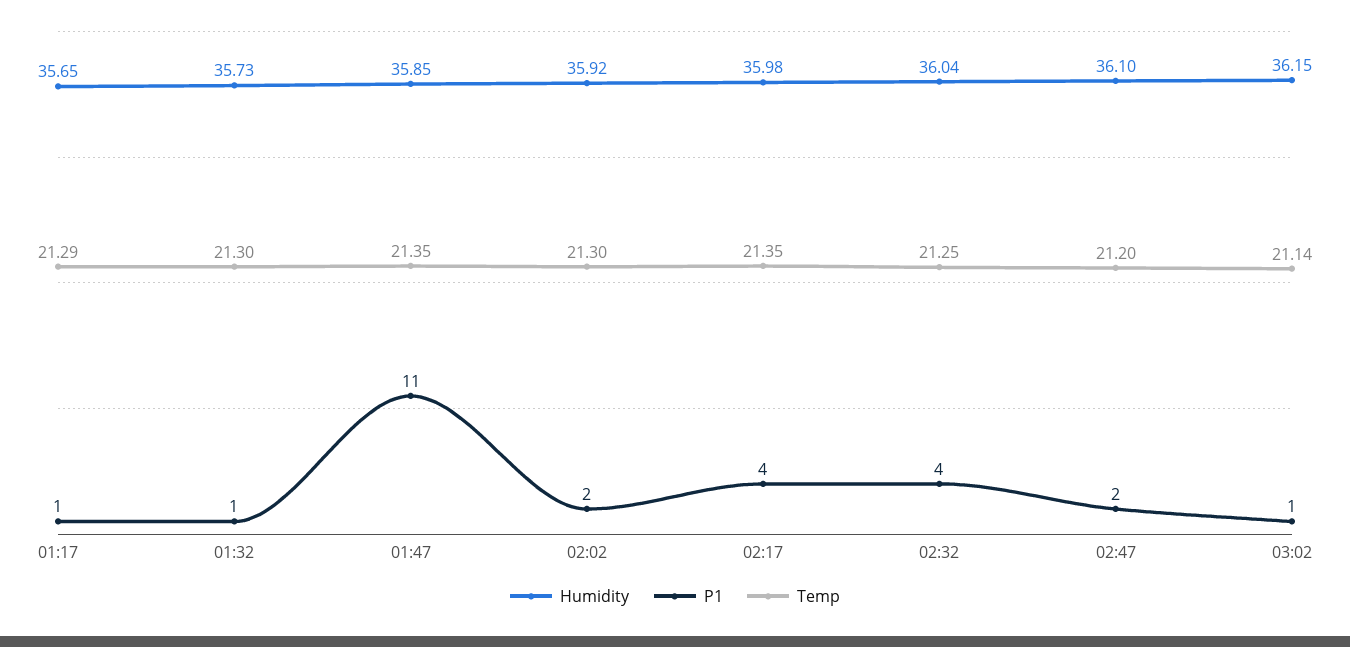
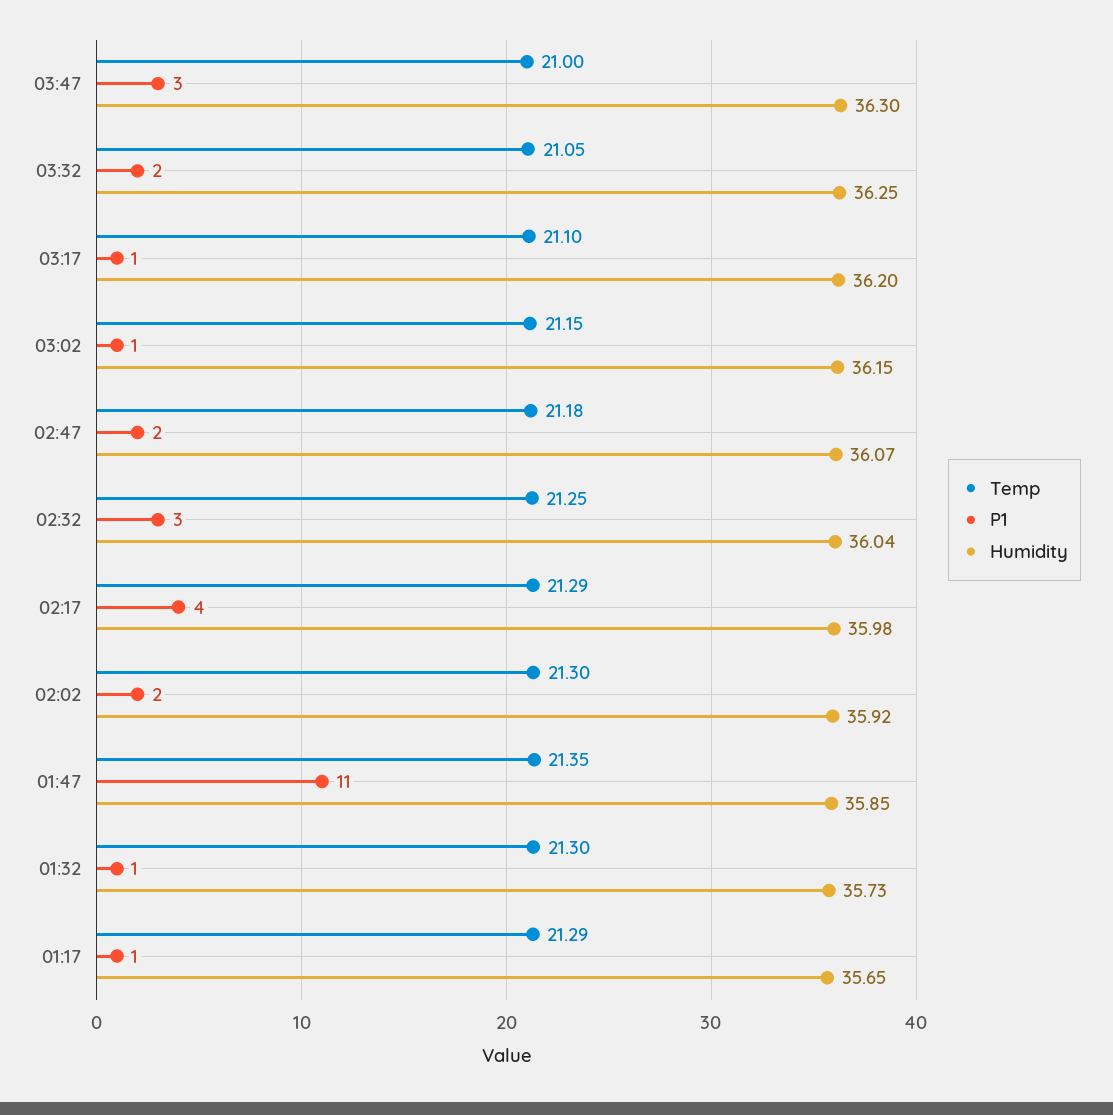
Temp, 02:17: 21.35 -> 21.29
P1, 02:32: 4 -> 3
Humidity, 02:47: 36.1 -> 36.07
Temp, 02:47: 21.2 -> 21.18
Temp, 03:02: 21.14 -> 21.15
Temp, 03:47: none -> 21
P1, 03:47: none -> 3
Humidity, 03:47: none -> 36.3
Temp, 03:32: none -> 21.05
P1, 03:32: none -> 2
Humidity, 03:32: none -> 36.25
Temp, 03:17: none -> 21.1
P1, 03:17: none -> 1
Humidity, 03:17: none -> 36.2

